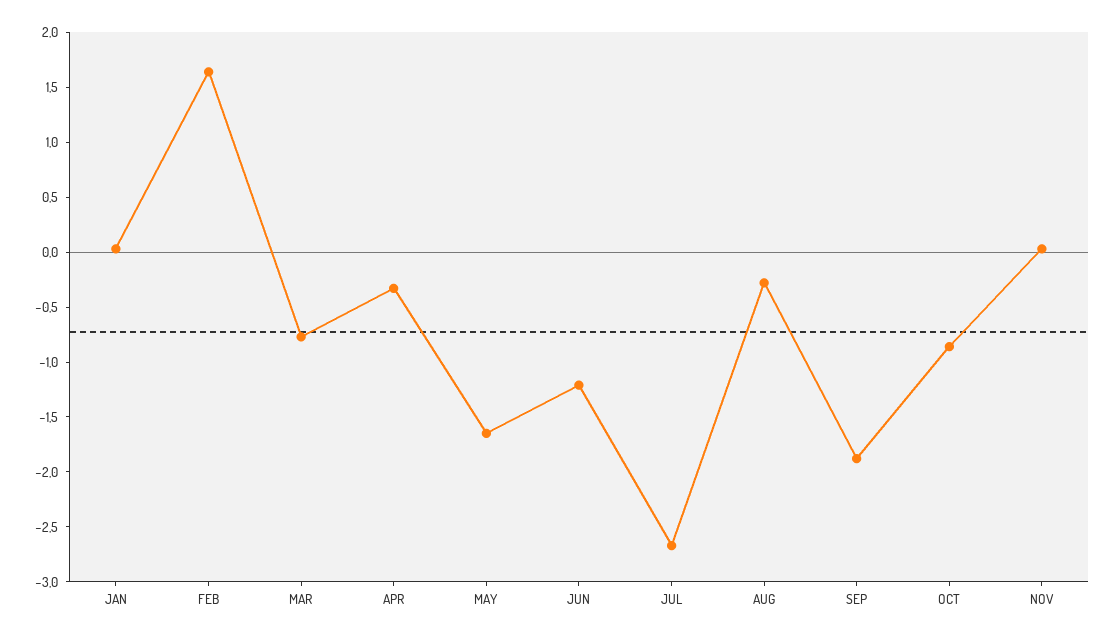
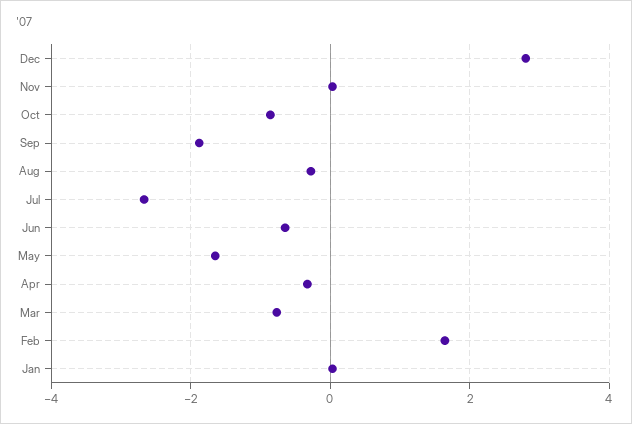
JUN: -1.2 -> -0.6
Dec: none -> 2.8

